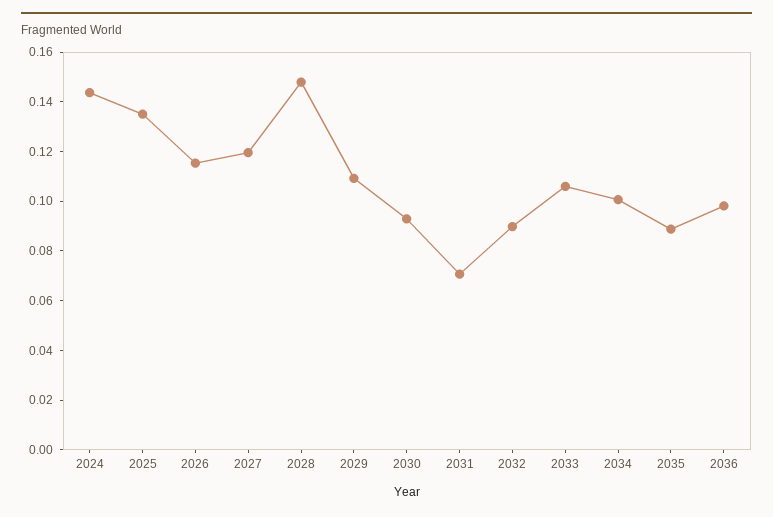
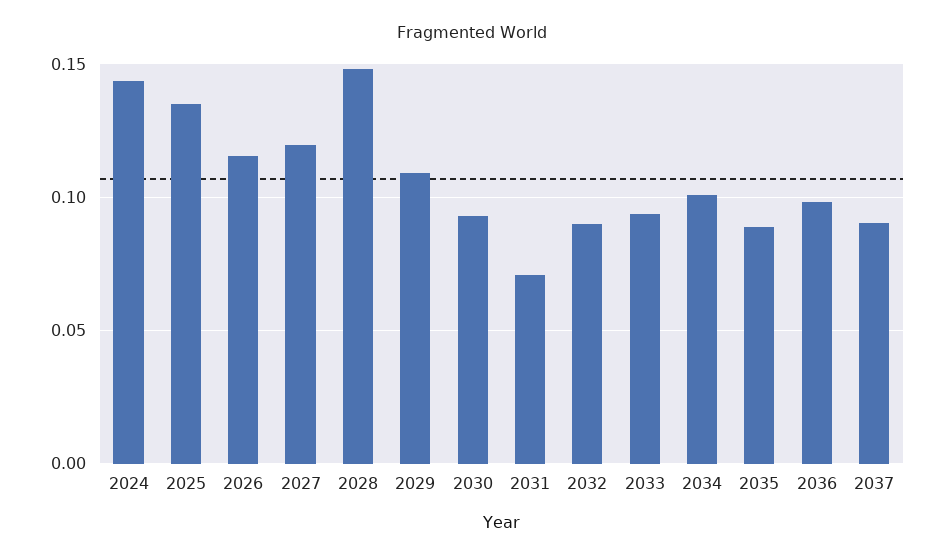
2033: 0.105 -> 0.095
2037: none -> 0.09

